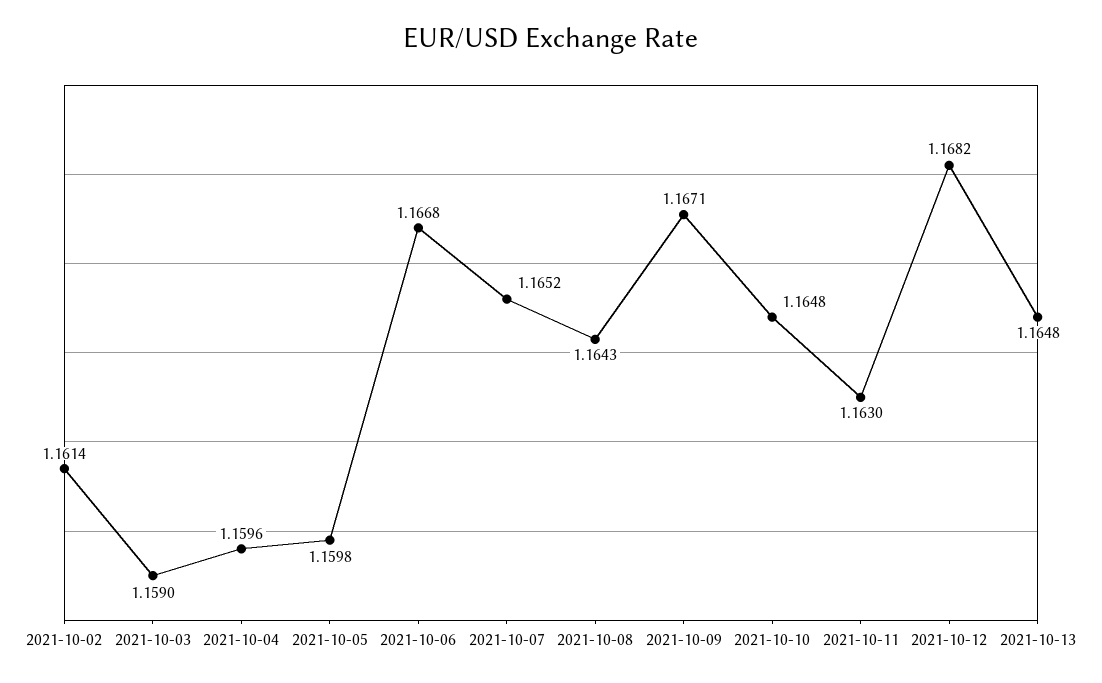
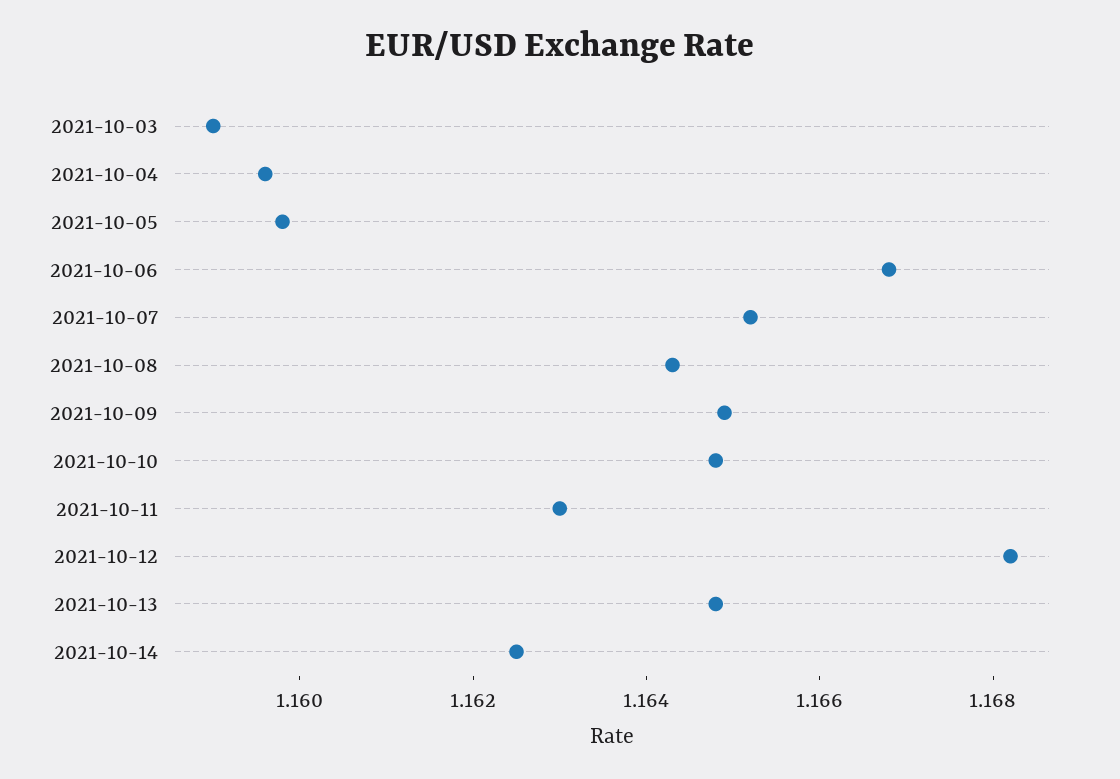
2021-10-02: 1.1614 -> none
2021-10-09: 1.1671 -> 1.165
2021-10-14: none -> 1.1625

